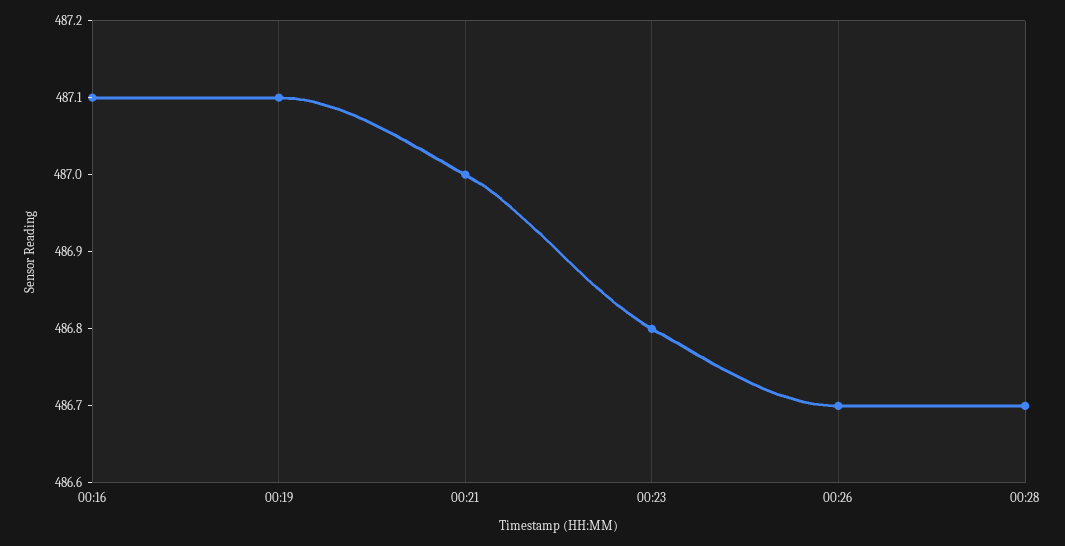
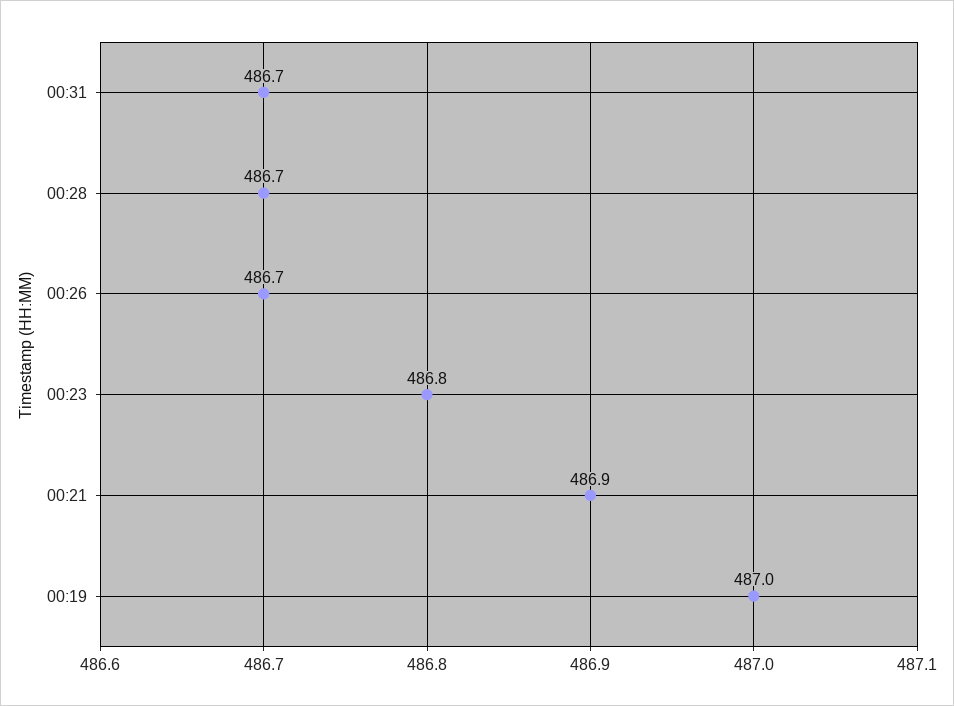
00:16: 487.1 -> none
00:19: 487.1 -> 487
00:21: 487 -> 486.9
00:31: none -> 486.7

